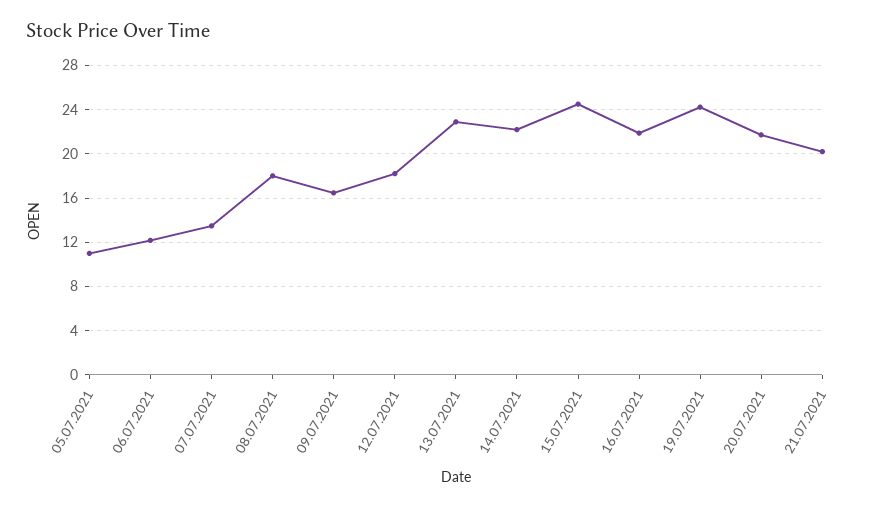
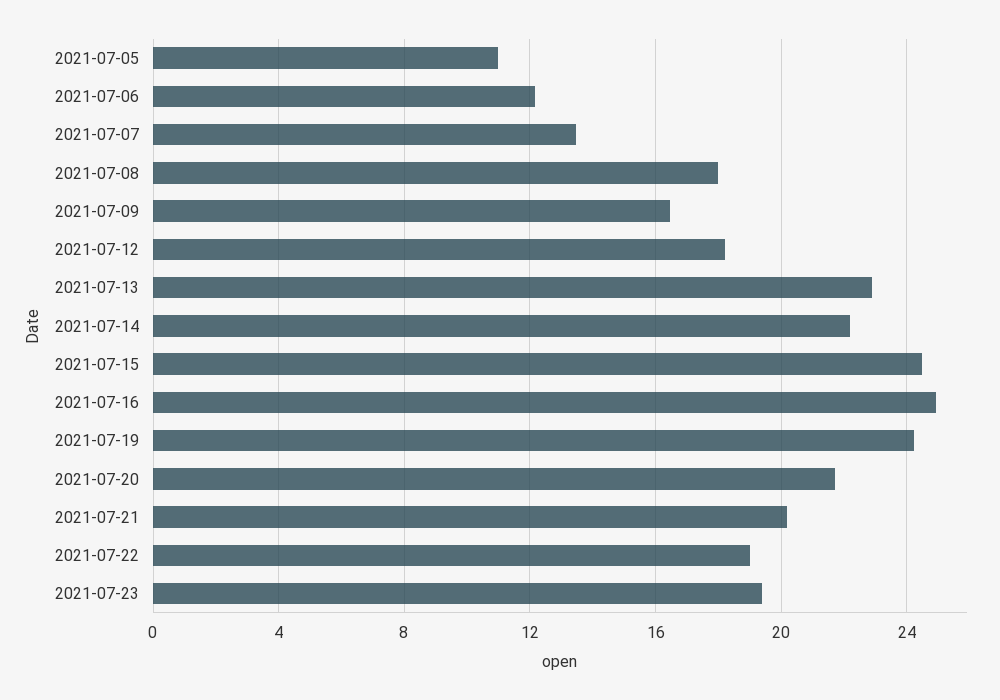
16.07.2021: 22 -> 25
2021-07-22: none -> 19
2021-07-23: none -> 19.5

